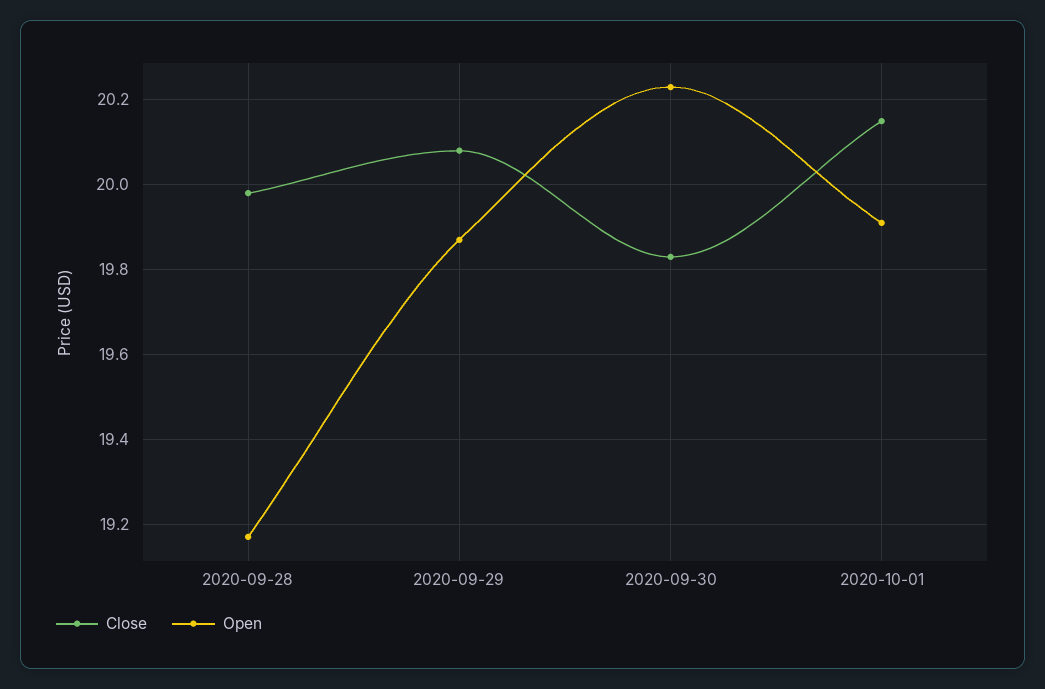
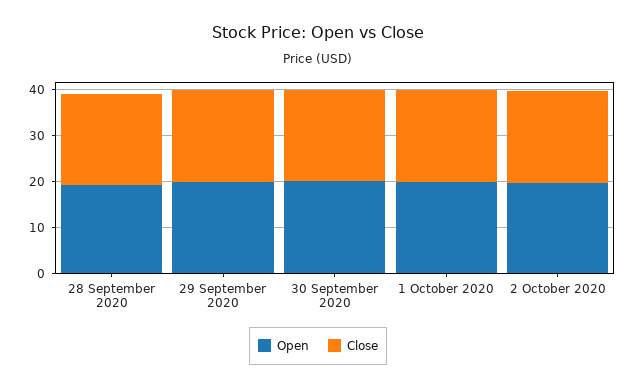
Open, 2 October 2020: none -> 20
Close, 2 October 2020: none -> 20

